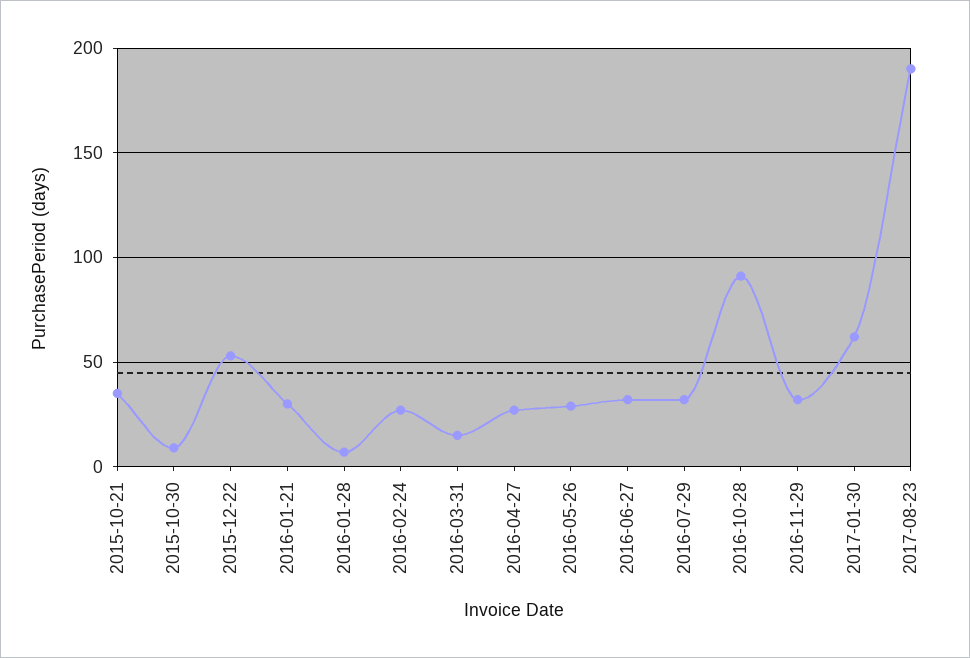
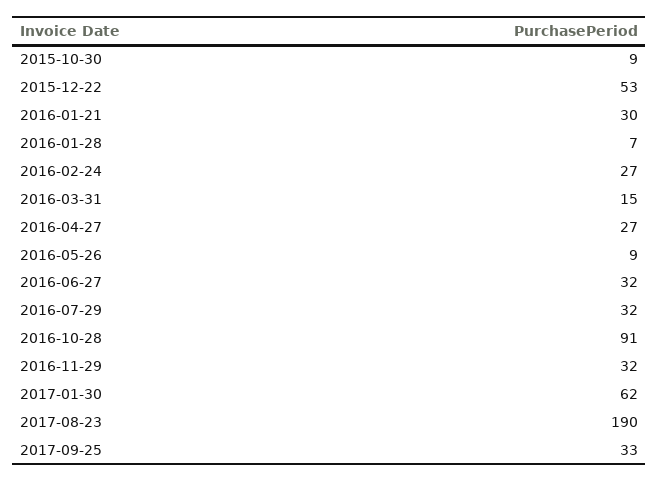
2015-10-21: 35 -> none
2016-05-26: 30 -> 9
2017-09-25: none -> 33

